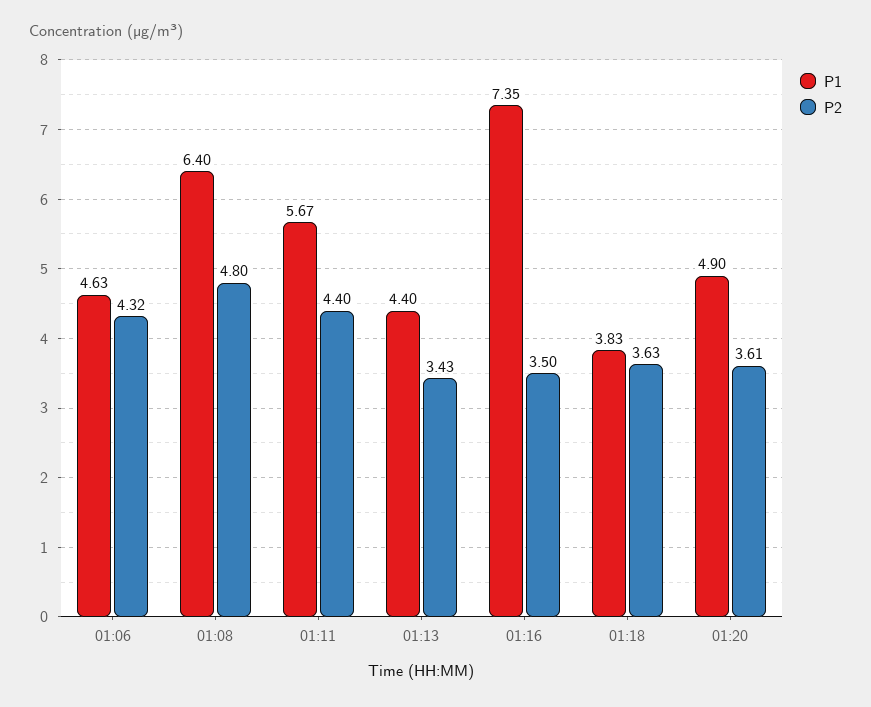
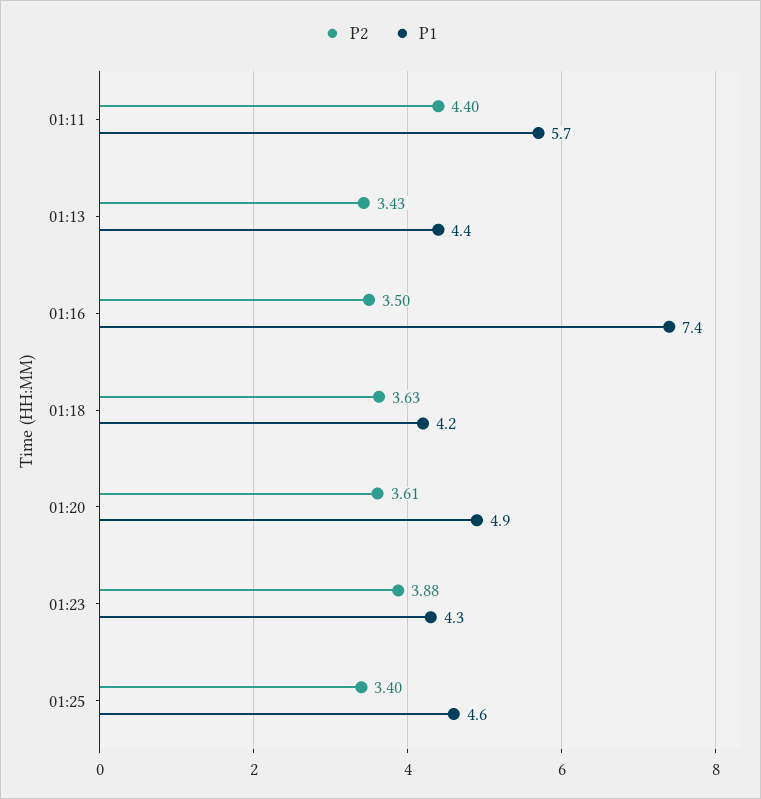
P1, 01:06: 4.63 -> none
P2, 01:06: 4.32 -> none
P1, 01:08: 6.4 -> none
P2, 01:08: 4.8 -> none
P1, 01:18: 3.83 -> 4.2
P2, 01:23: none -> 3.88
P1, 01:23: none -> 4.3
P2, 01:25: none -> 3.4
P1, 01:25: none -> 4.6

